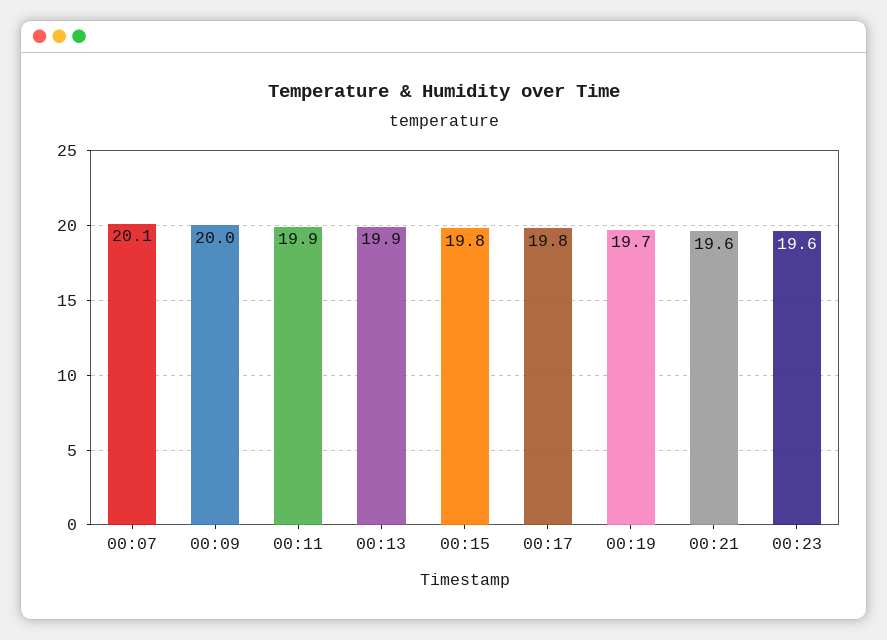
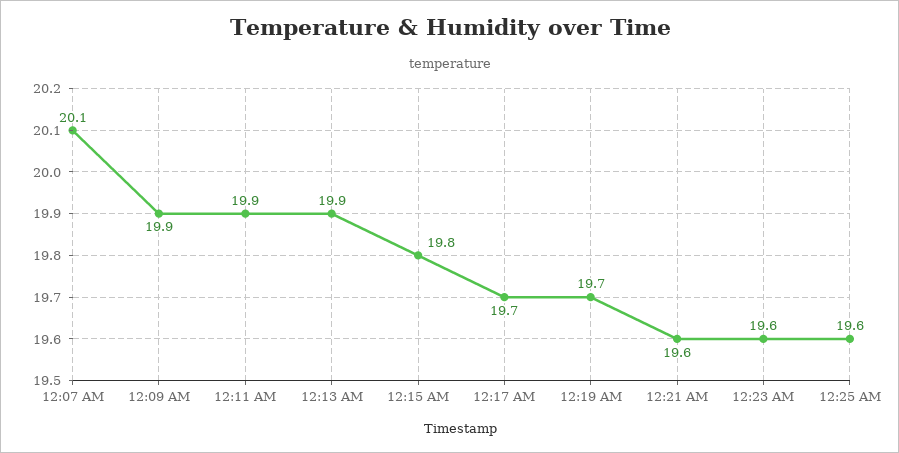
00:09: 20 -> 19.9
00:17: 19.8 -> 19.7
12:25 AM: none -> 19.6

